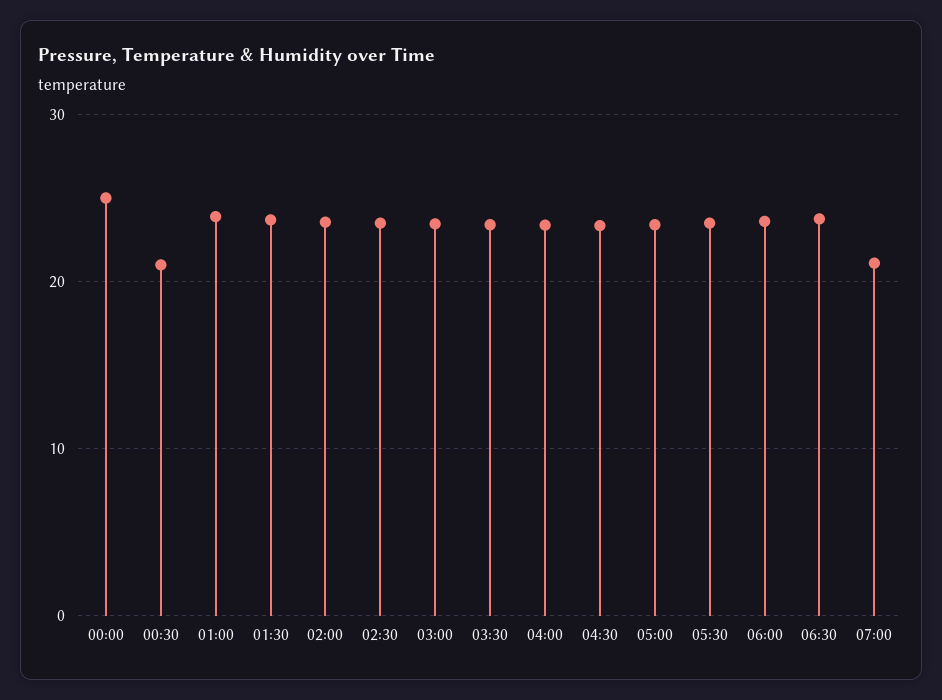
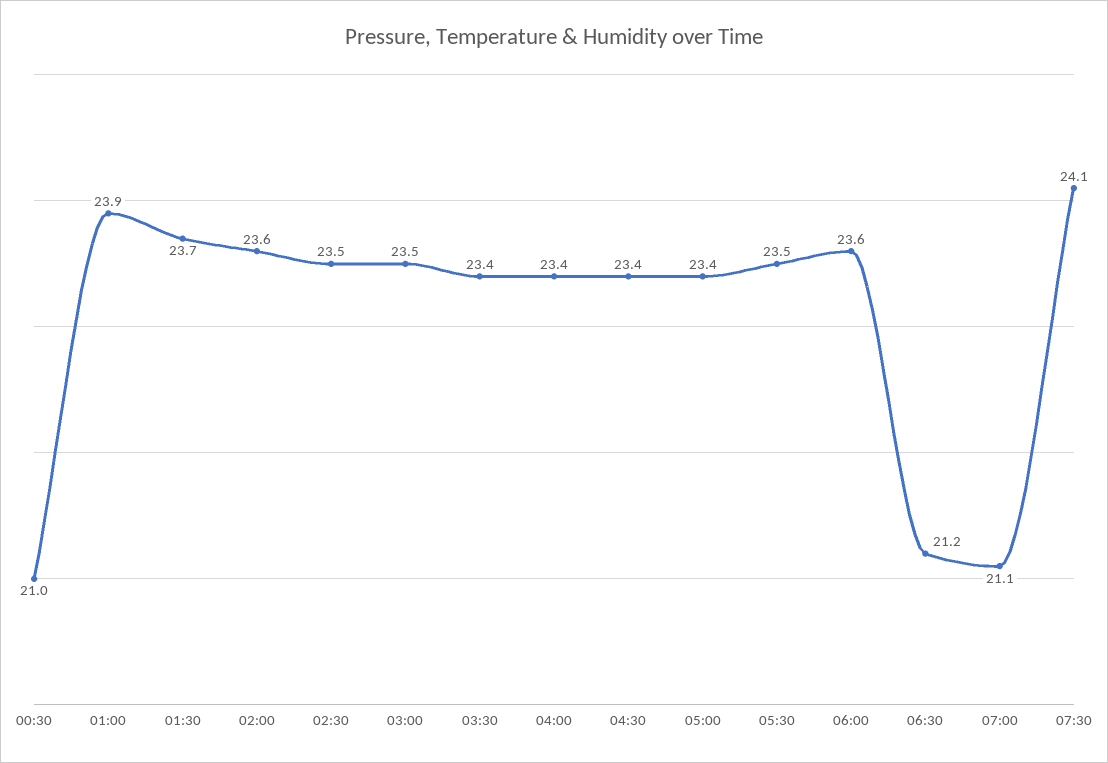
00:00: 25 -> none
06:30: 24 -> 21.2
07:30: none -> 24.1

